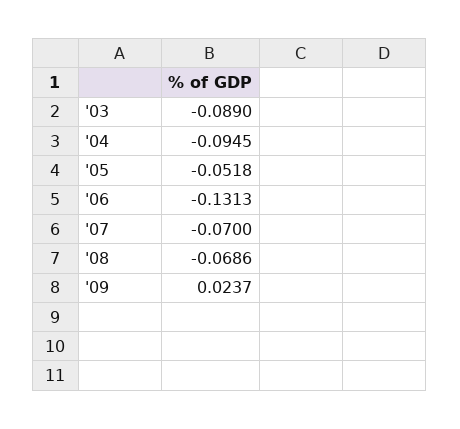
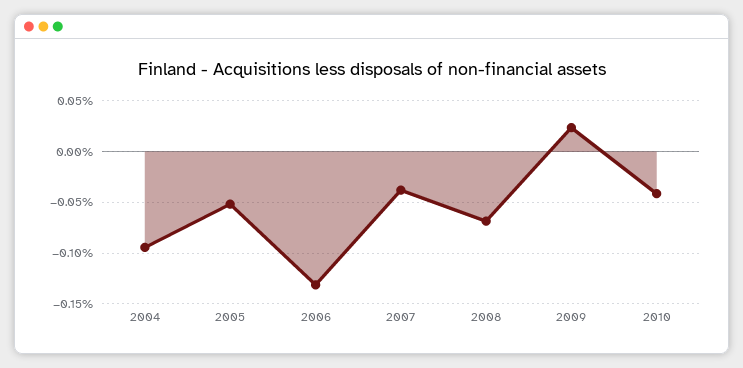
'03: -0.089 -> none
'07: -0.07 -> -0.04
2010: none -> -0.04

